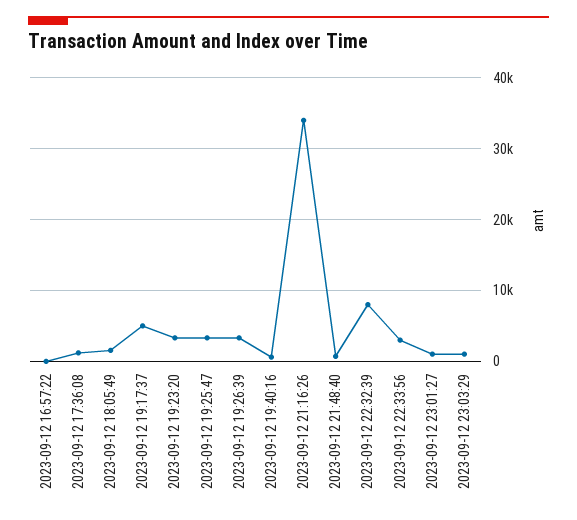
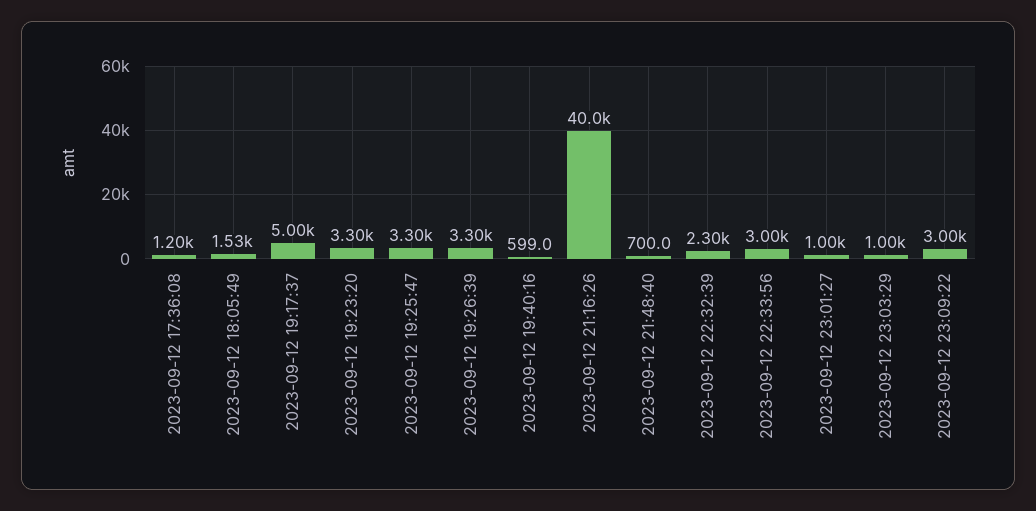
2023-09-12 16:57:22: 0 -> none
2023-09-12 21:16:26: 34000 -> 40000
2023-09-12 22:32:39: 8000 -> 2300
2023-09-12 23:09:22: none -> 3000

